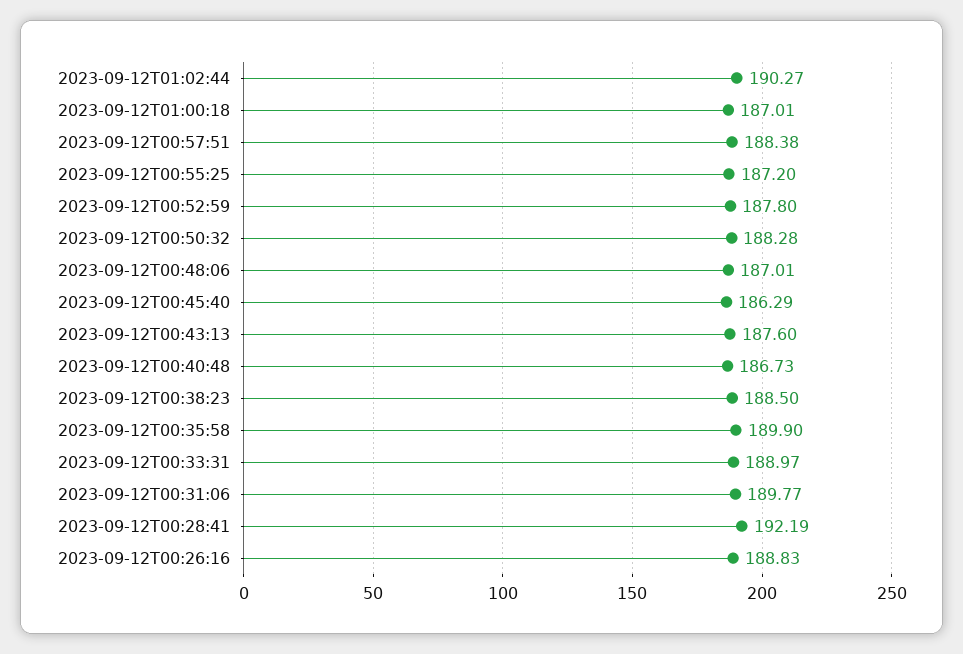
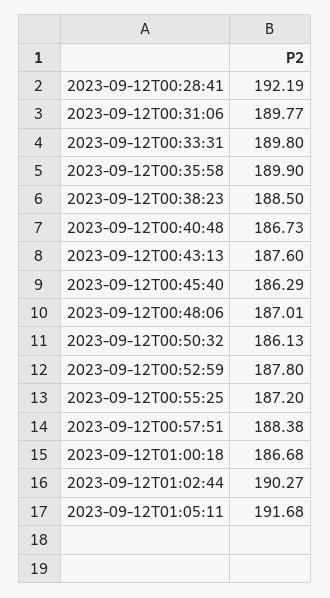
2023-09-12T01:00:18: 187.01 -> 186.68
2023-09-12T00:50:32: 188.28 -> 186.13
2023-09-12T00:33:31: 188.97 -> 189.8
2023-09-12T00:26:16: 188.83 -> none
2023-09-12T01:05:11: none -> 191.68

